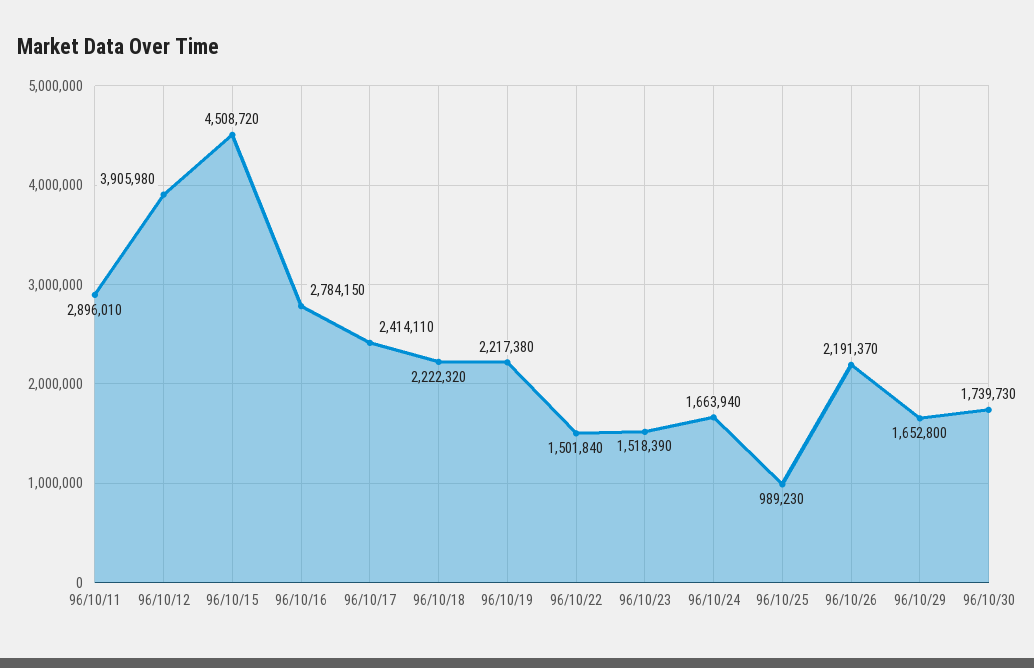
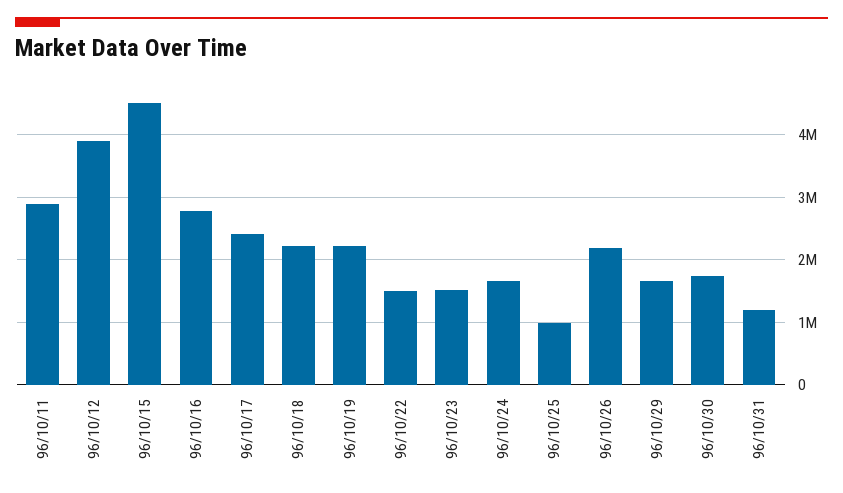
96/10/31: none -> 1200000

